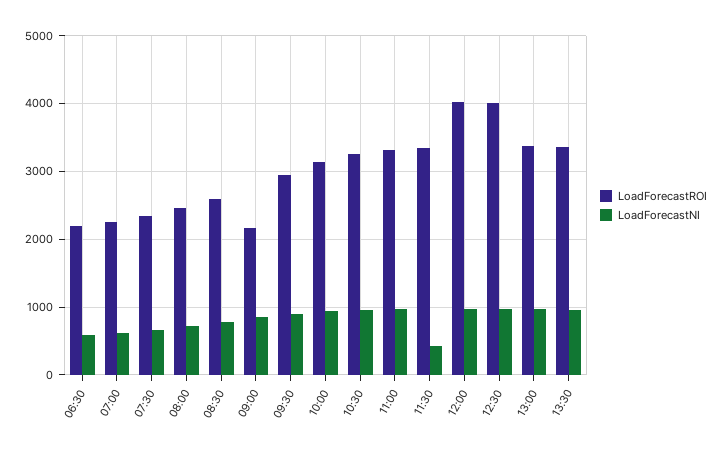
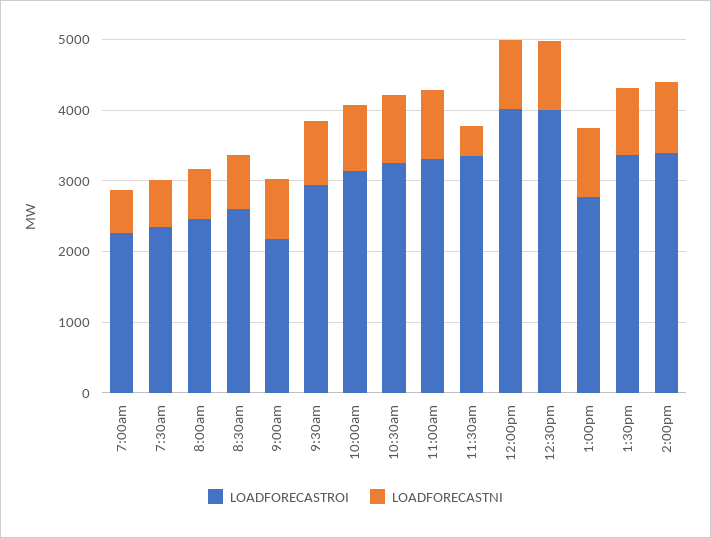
LoadForecastROI, 06:30: 2200 -> none
LoadForecastNI, 06:30: 600 -> none
LoadForecastROI, 13:00: 3400 -> 2800
LoadForecastROI, 2:00pm: none -> 3400
LoadForecastNI, 2:00pm: none -> 1000

